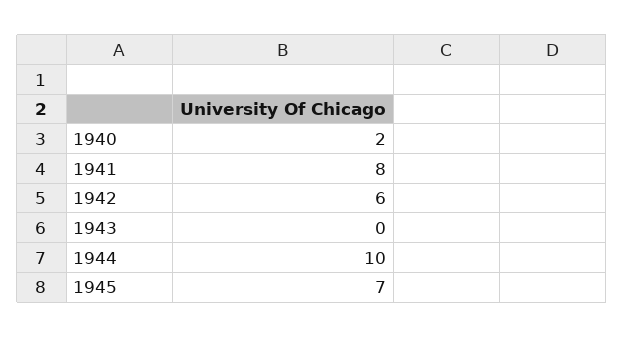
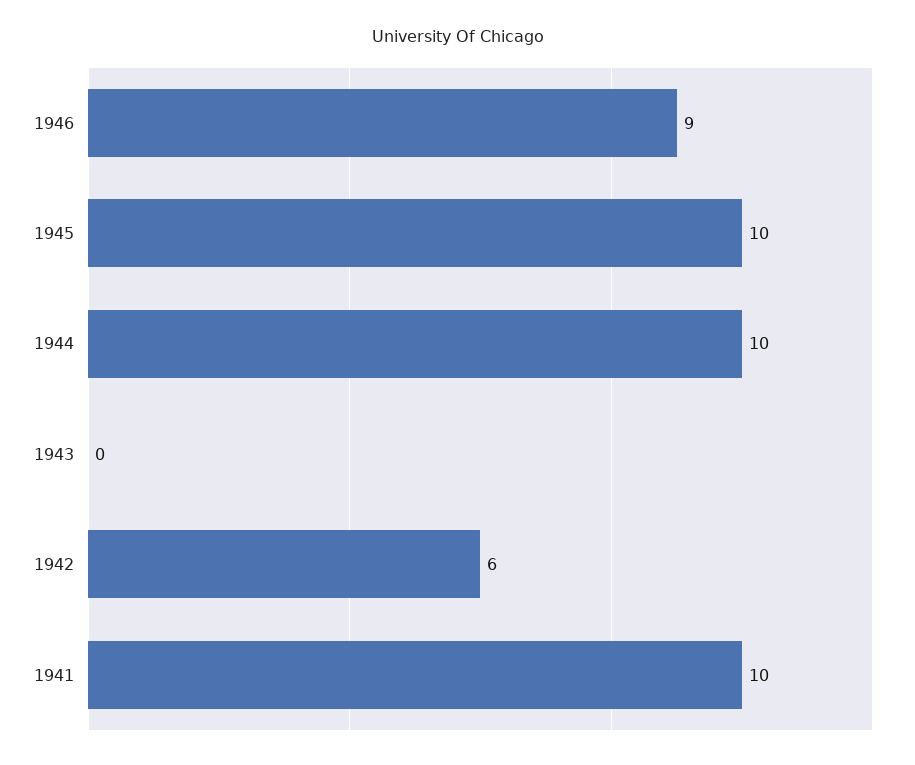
1940: 2 -> none
1941: 8 -> 10
1945: 7 -> 10
1946: none -> 9

